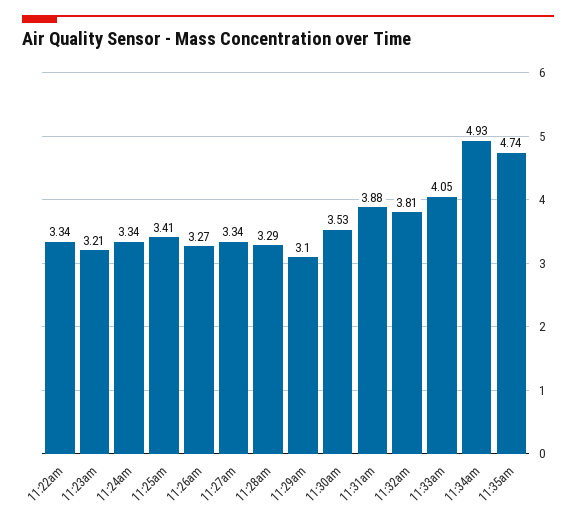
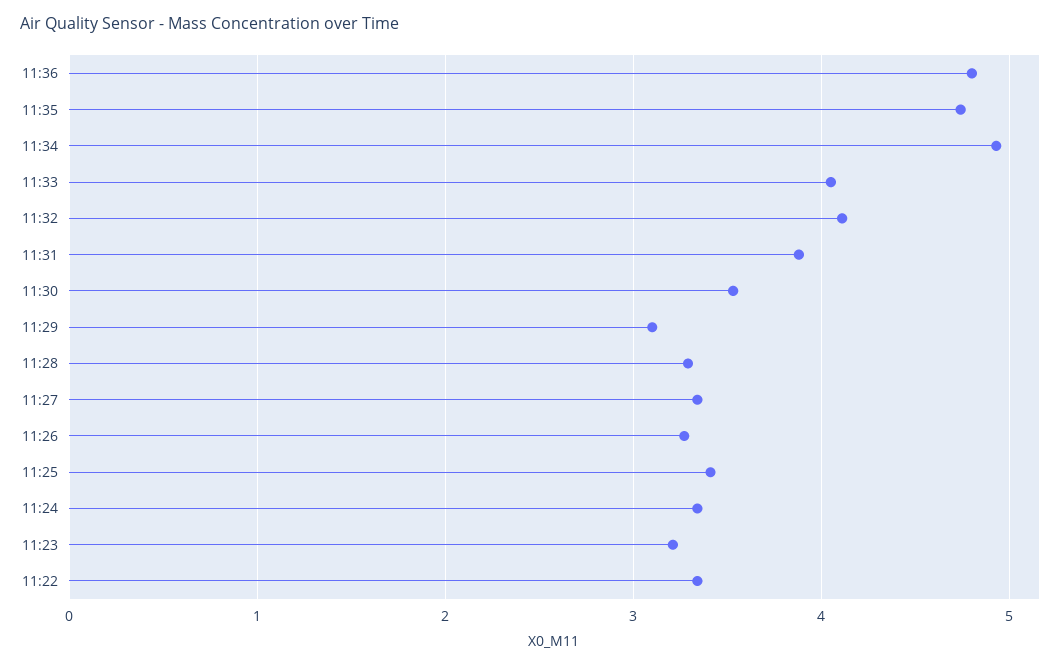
11:32am: 3.81 -> 4.1
11:36: none -> 4.8

